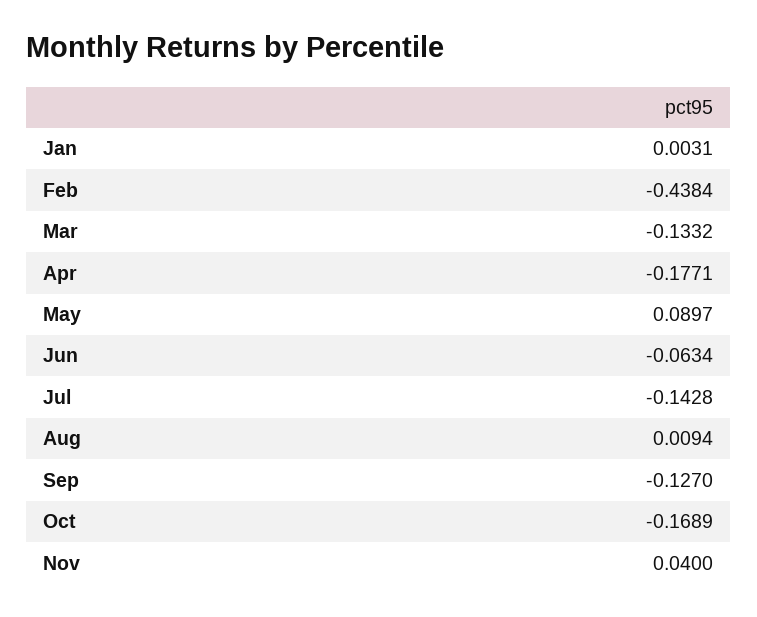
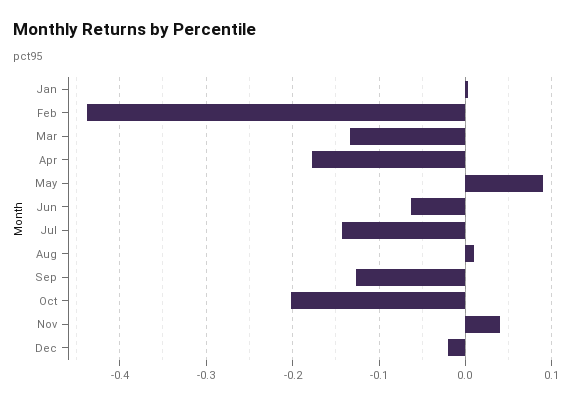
Oct: -0.1689 -> -0.2
Dec: none -> -0.02

